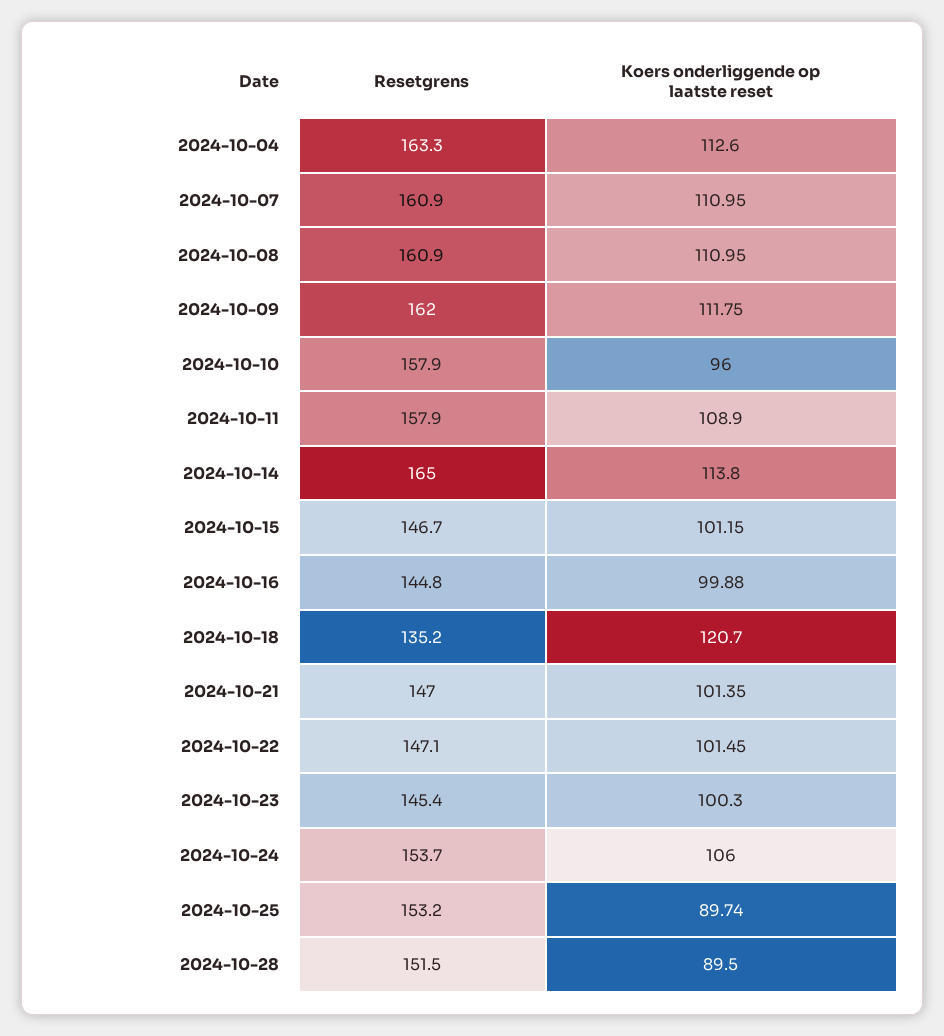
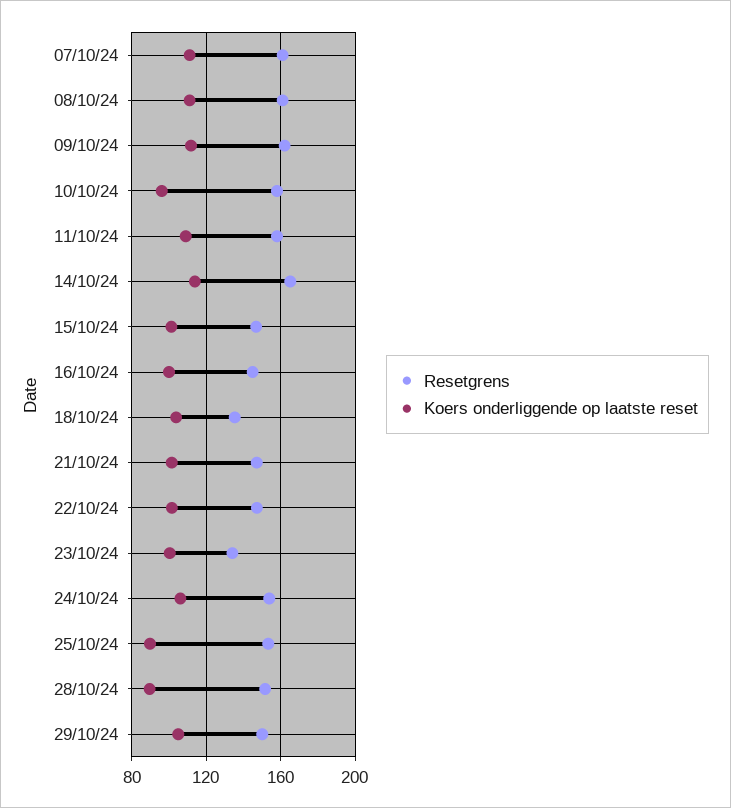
Resetgrens, 2024-10-04: 163.3 -> none
Koers onderliggende op laatste reset, 2024-10-04: 112.6 -> none
Koers onderliggende op laatste reset, 2024-10-18: 120.7 -> 105
Resetgrens, 2024-10-23: 145.4 -> 135
Resetgrens, 29/10/24: none -> 150
Koers onderliggende op laatste reset, 29/10/24: none -> 105

